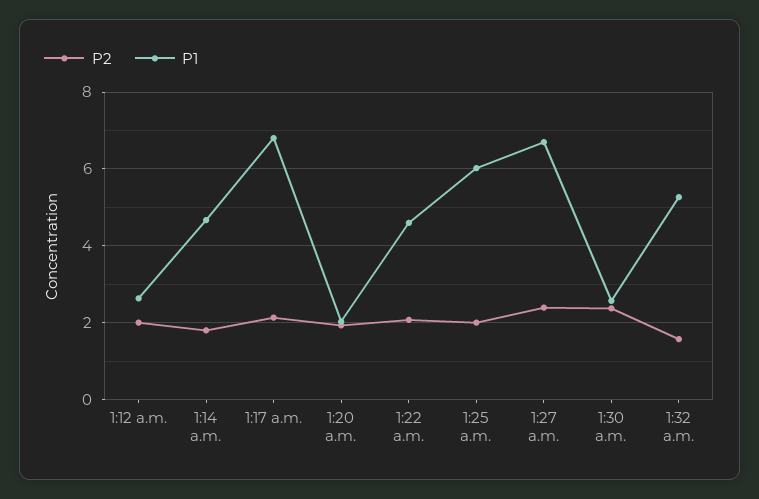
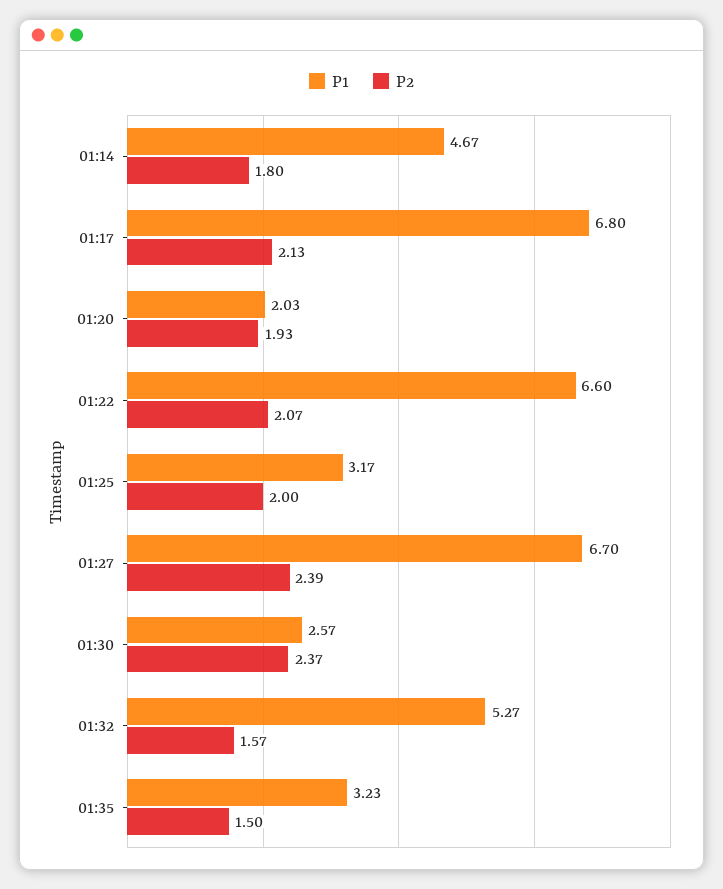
P2, 1:12 a.m.: 2 -> none
P1, 1:12 a.m.: 2.6 -> none
P1, 1:22 a.m.: 4.6 -> 6.6
P1, 1:25 a.m.: 6 -> 3.17
P1, 01:35: none -> 3.23
P2, 01:35: none -> 1.5

